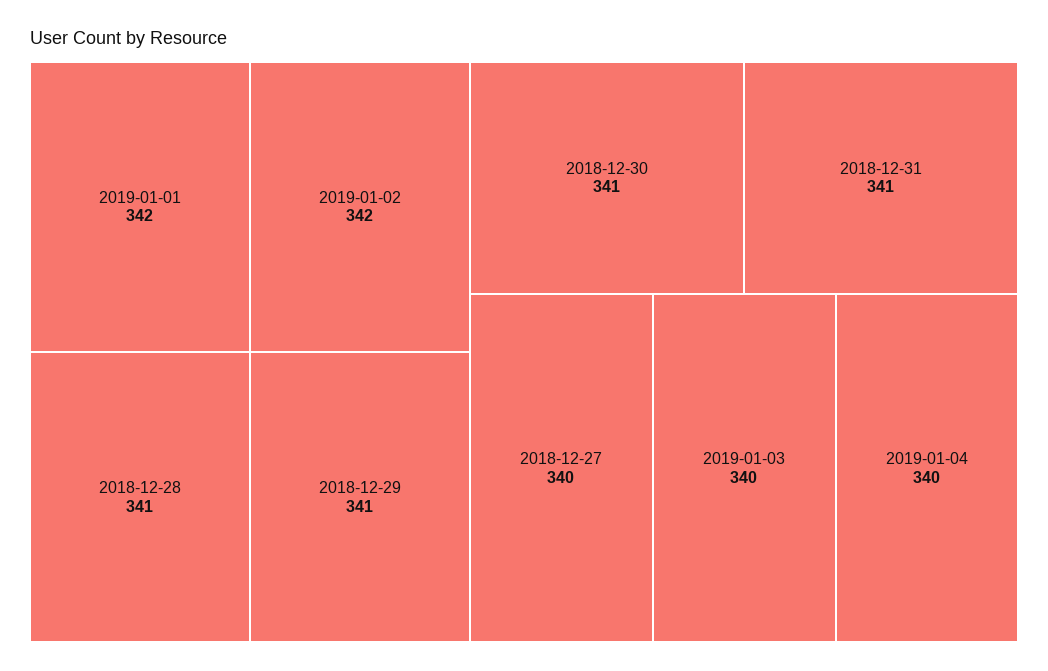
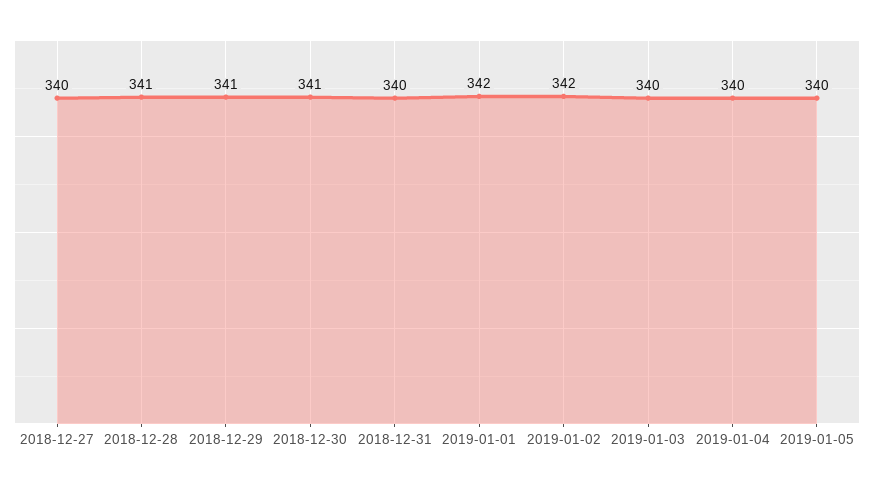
2018-12-31: 341 -> 340
2019-01-05: none -> 340

